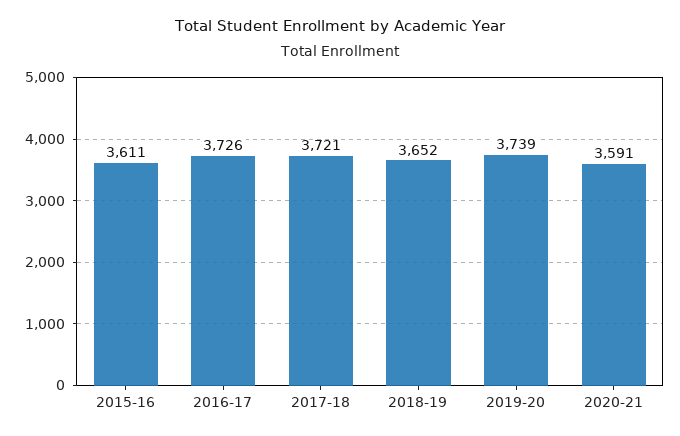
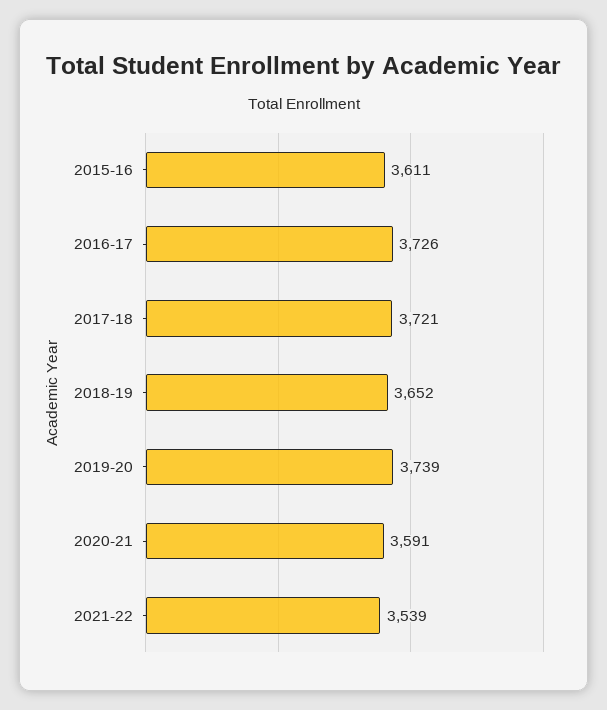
2021-22: none -> 3539

